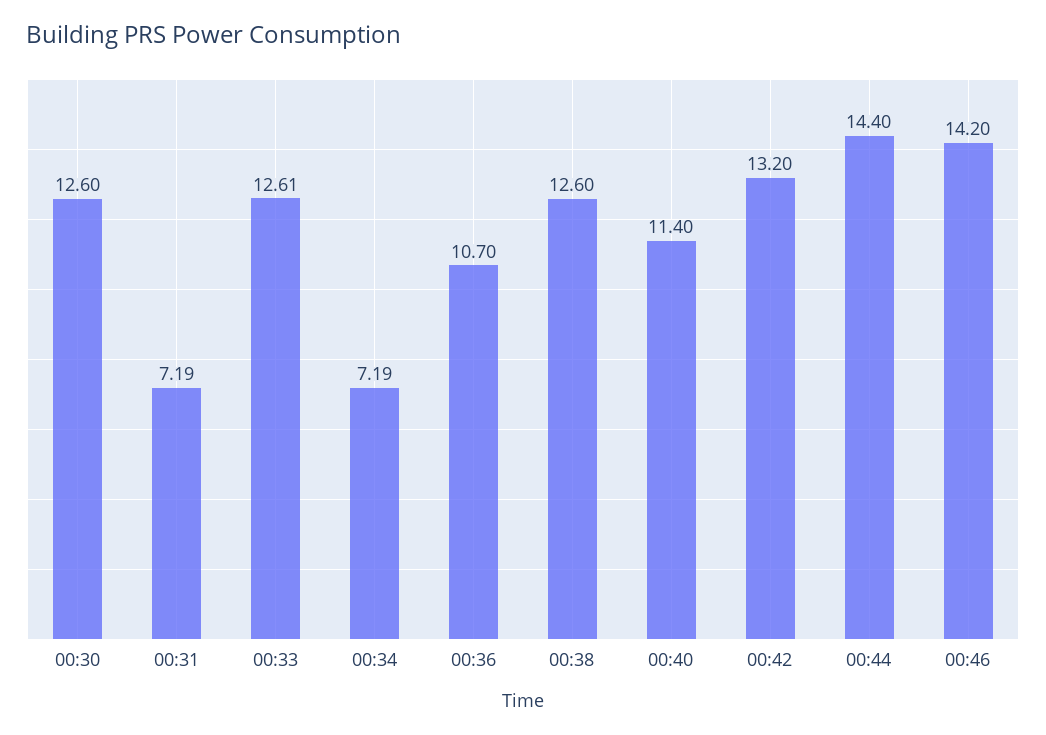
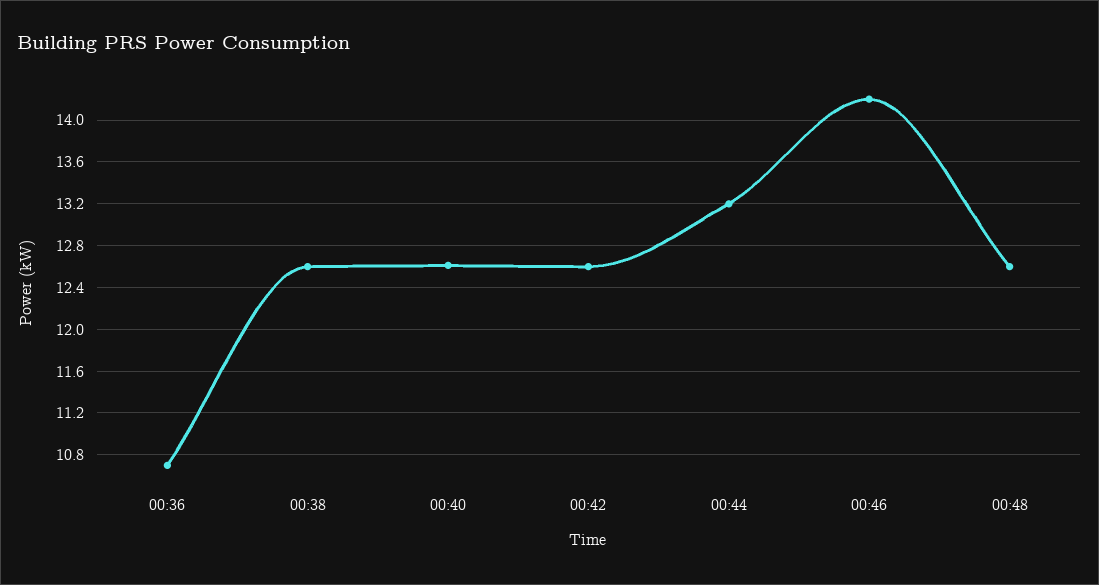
00:30: 12.6 -> none
00:31: 7.19 -> none
00:33: 12.61 -> none
00:34: 7.19 -> none
00:40: 11.4 -> 12.6
00:42: 13.2 -> 12.6
00:44: 14.4 -> 13.2
00:48: none -> 12.6

